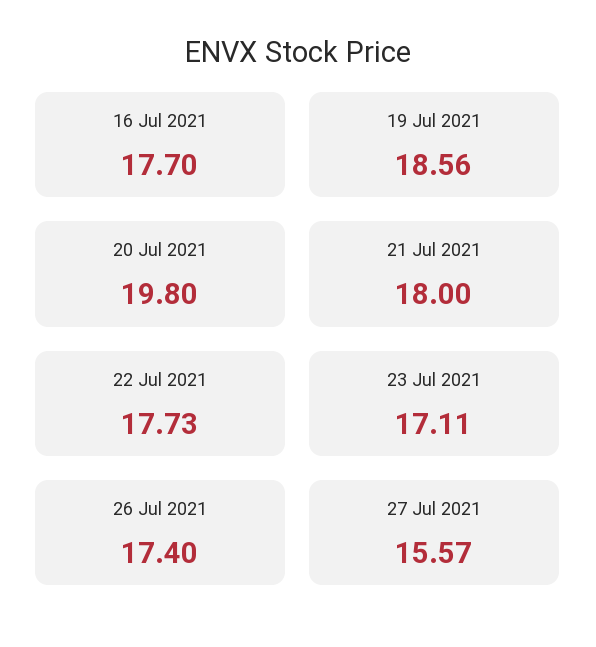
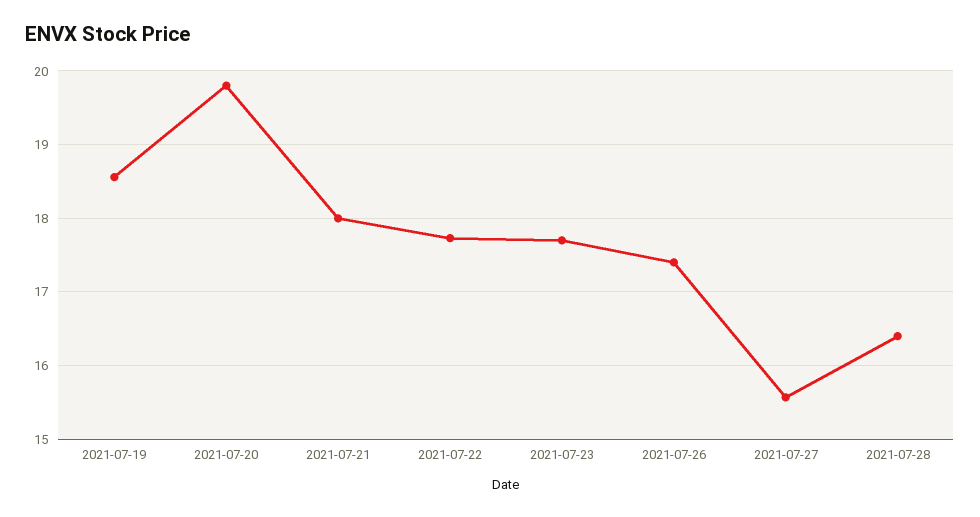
16 Jul 2021: 17.7 -> none
23 Jul 2021: 17.11 -> 17.7
2021-07-28: none -> 16.4

